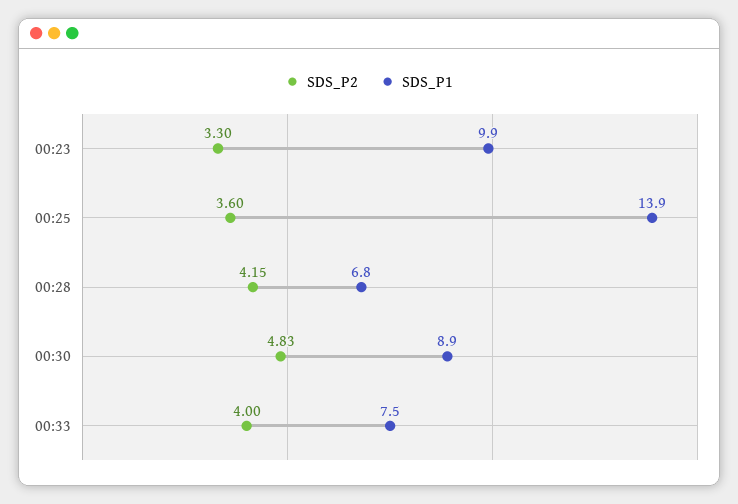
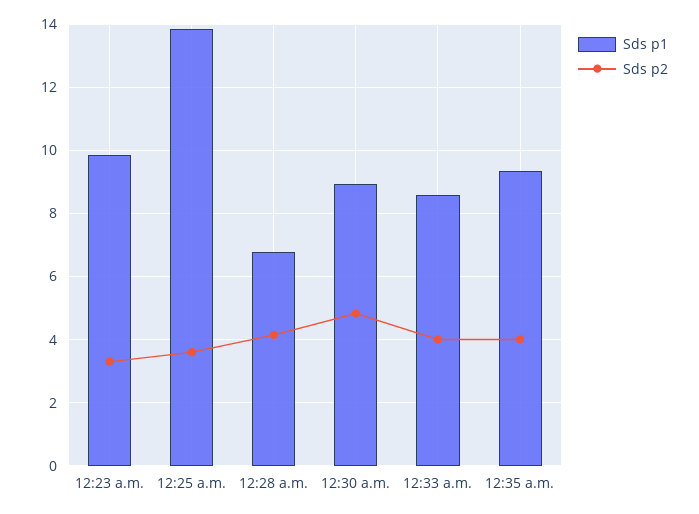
SDS_P1, 00:33: 7.5 -> 8.6
SDS_P1, 12:35 a.m.: none -> 9.4
SDS_P2, 12:35 a.m.: none -> 4

